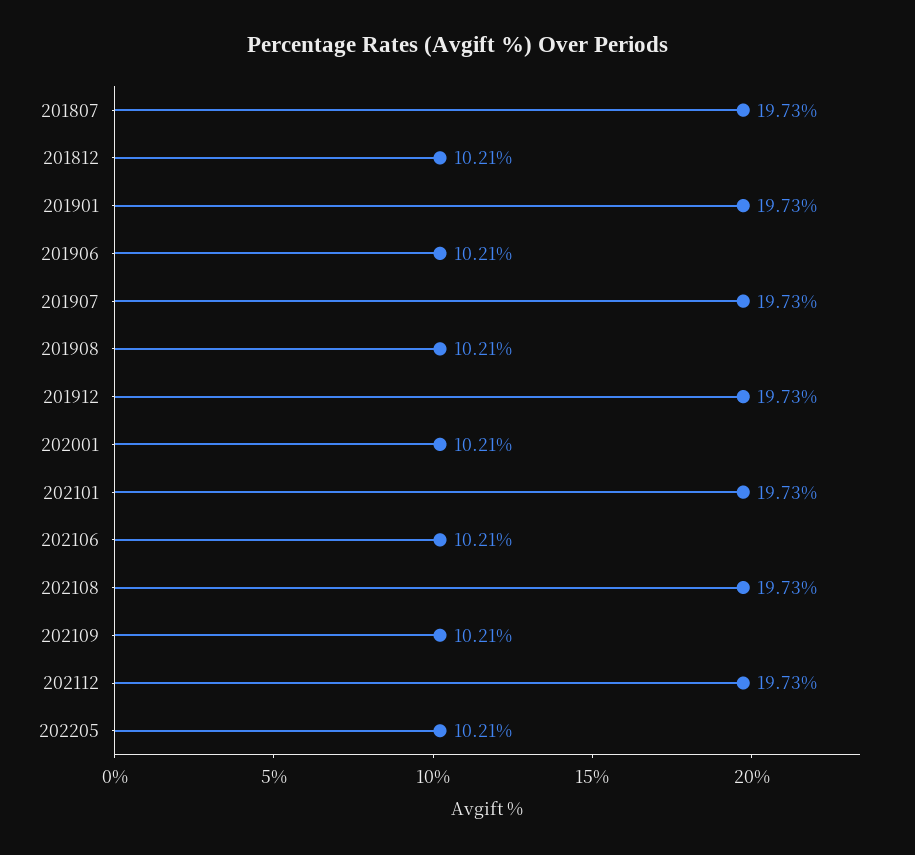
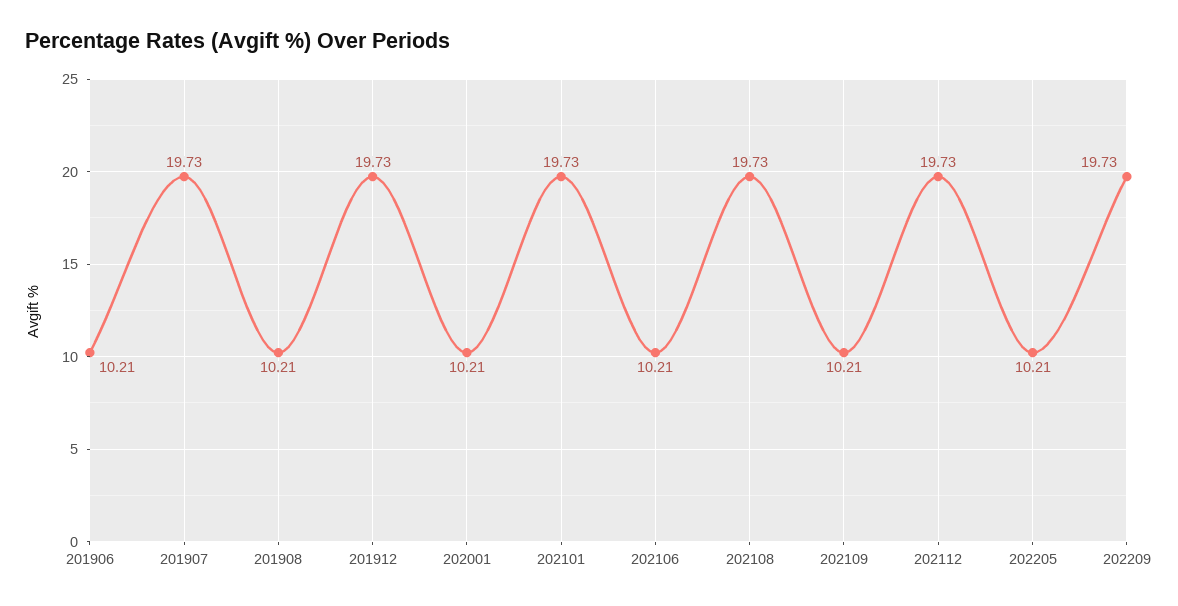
201807: 19.73 -> none
201812: 10.21 -> none
201901: 19.73 -> none
202209: none -> 19.73

